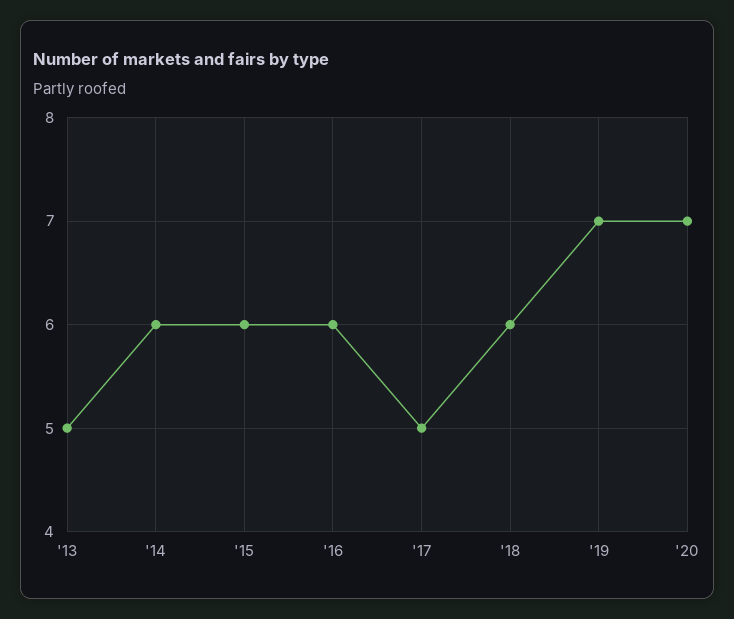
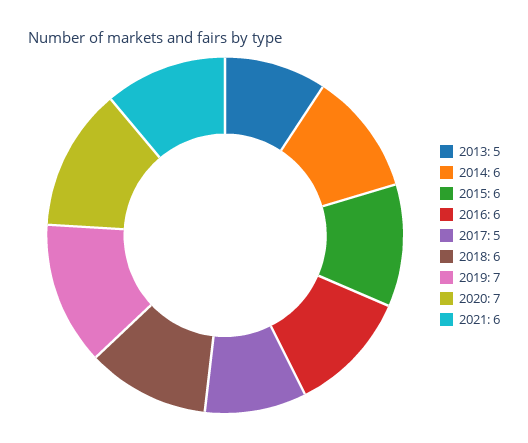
2021: none -> 6

